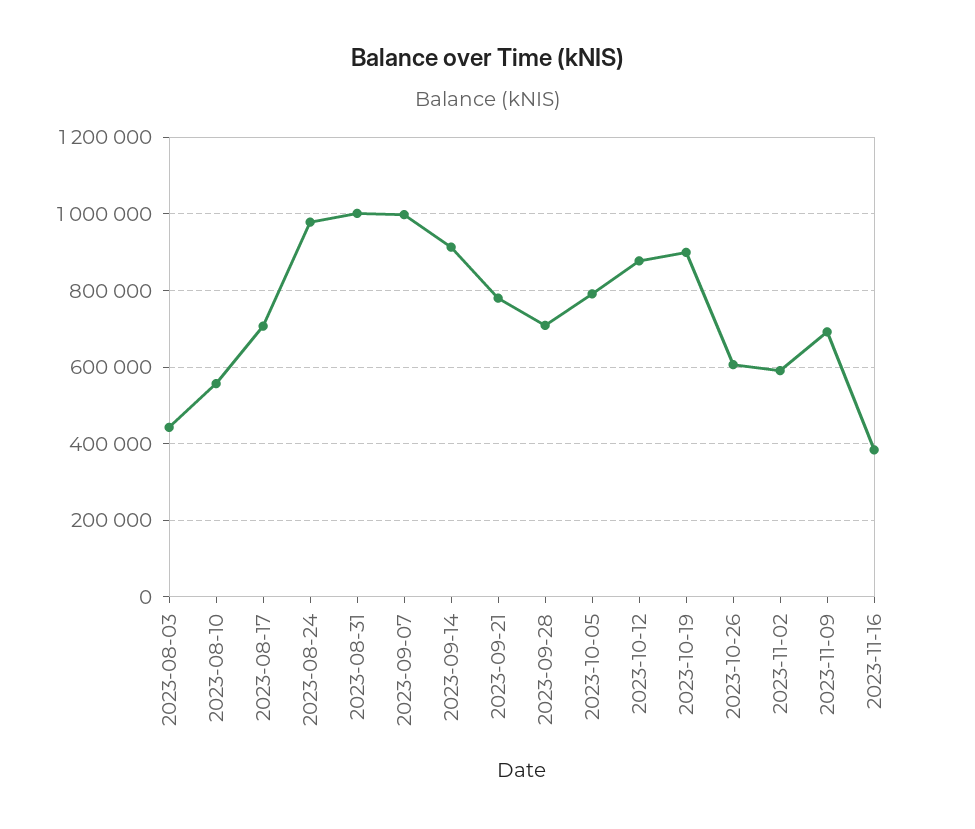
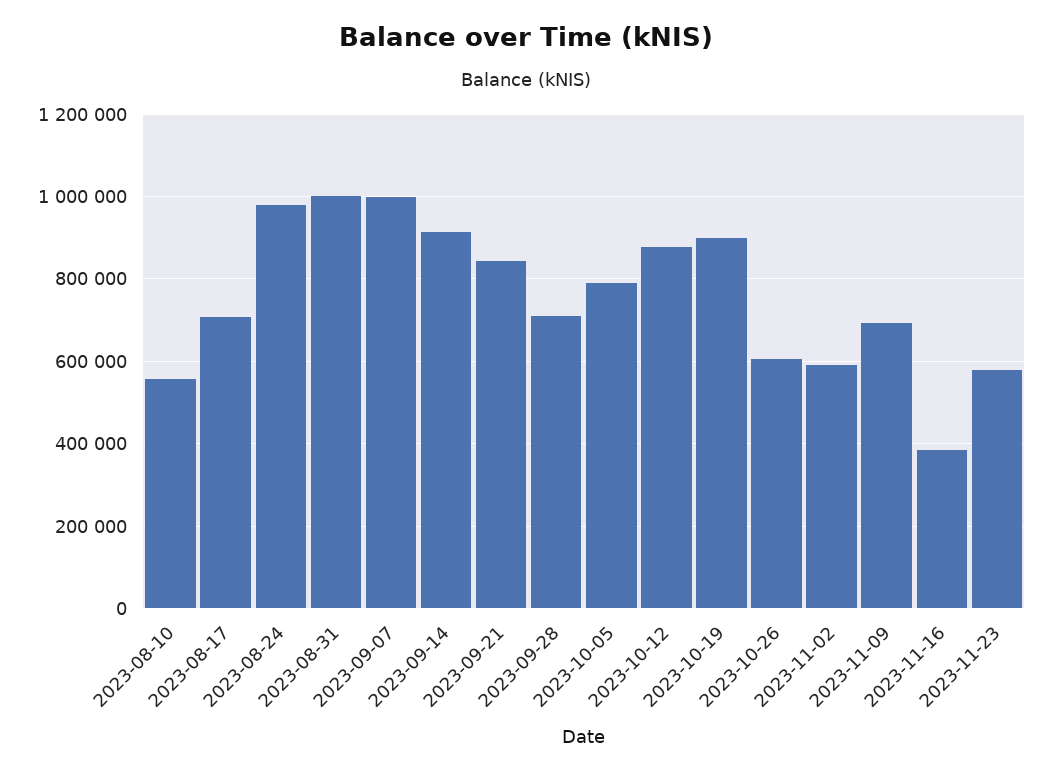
2023-08-03: 440000 -> none
2023-09-21: 780000 -> 840000
2023-11-23: none -> 580000

